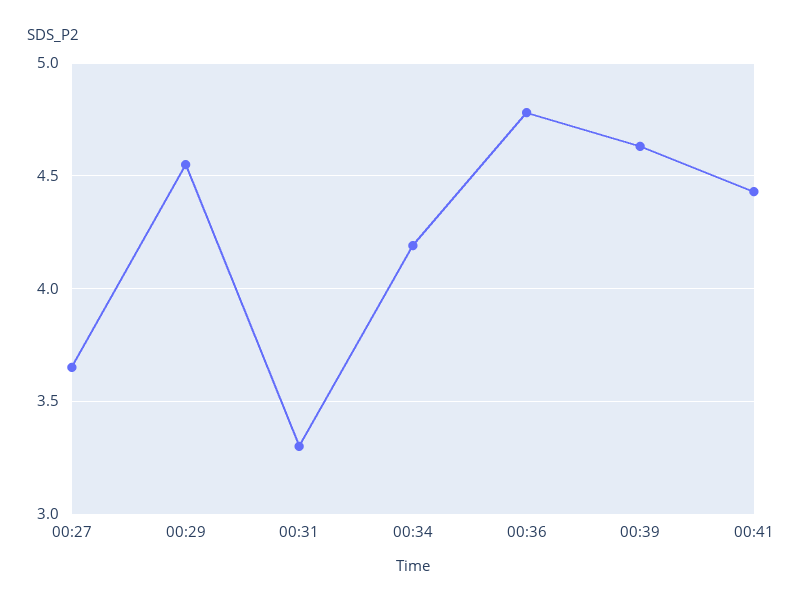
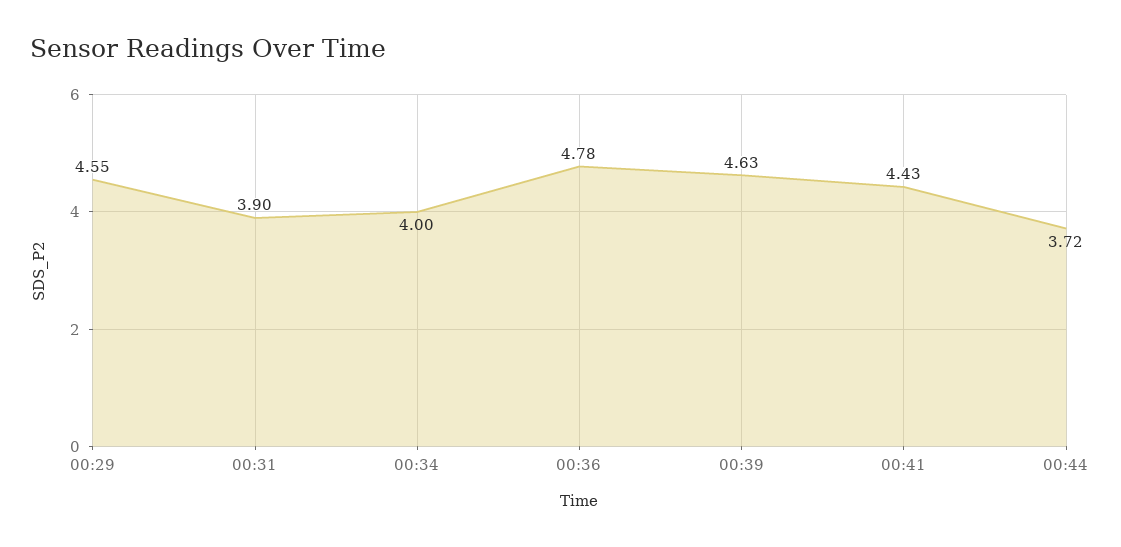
00:27: 3.65 -> none
00:31: 3.3 -> 3.9
00:34: 4.2 -> 4
00:44: none -> 3.72

